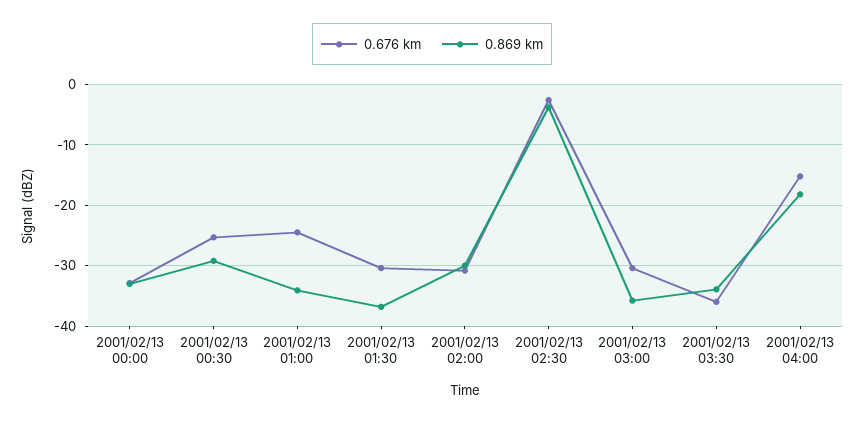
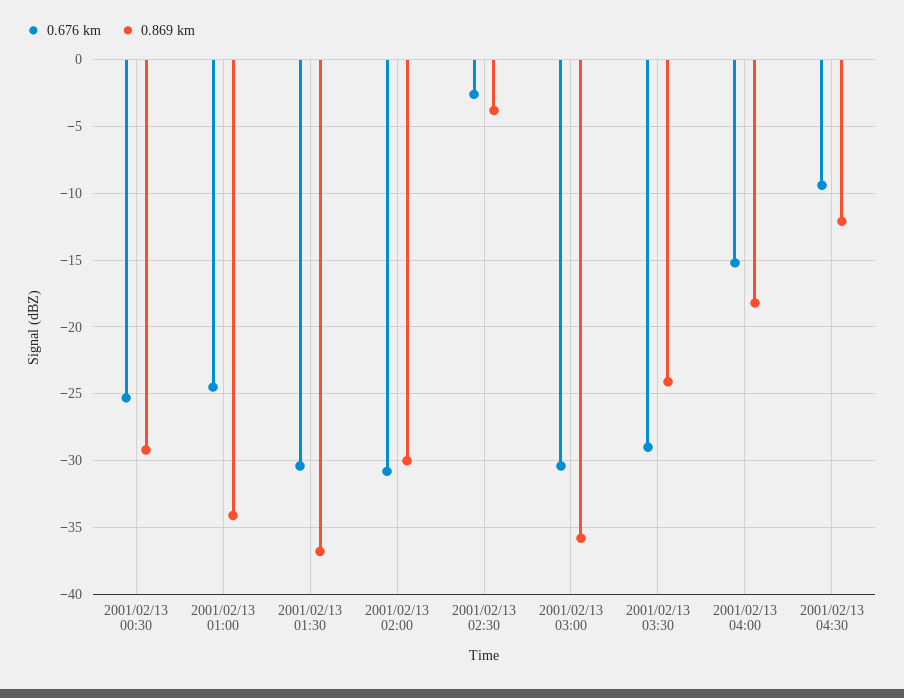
0.676 km, 2001/02/13 00:00: -33 -> none
0.869 km, 2001/02/13 00:00: -33 -> none
0.676 km, 2001/02/13 03:30: -36 -> -29
0.869 km, 2001/02/13 03:30: -34 -> -24
0.676 km, 2001/02/13 04:30: none -> -9.5
0.869 km, 2001/02/13 04:30: none -> -12

